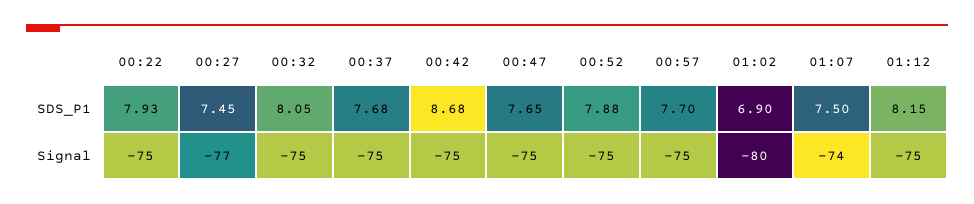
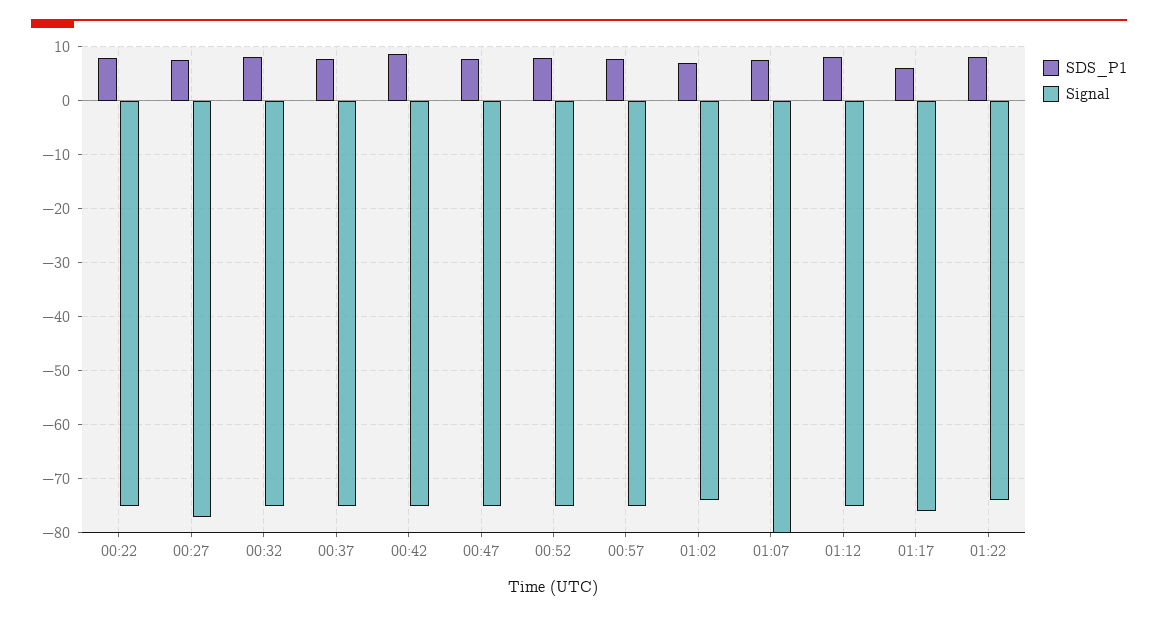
Signal, 01:02: -80 -> -74
Signal, 01:07: -74 -> -80
SDS_P1, 01:17: none -> 6
Signal, 01:17: none -> -76
SDS_P1, 01:22: none -> 8
Signal, 01:22: none -> -74

